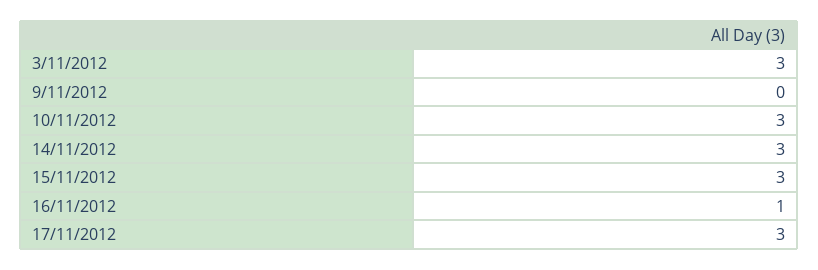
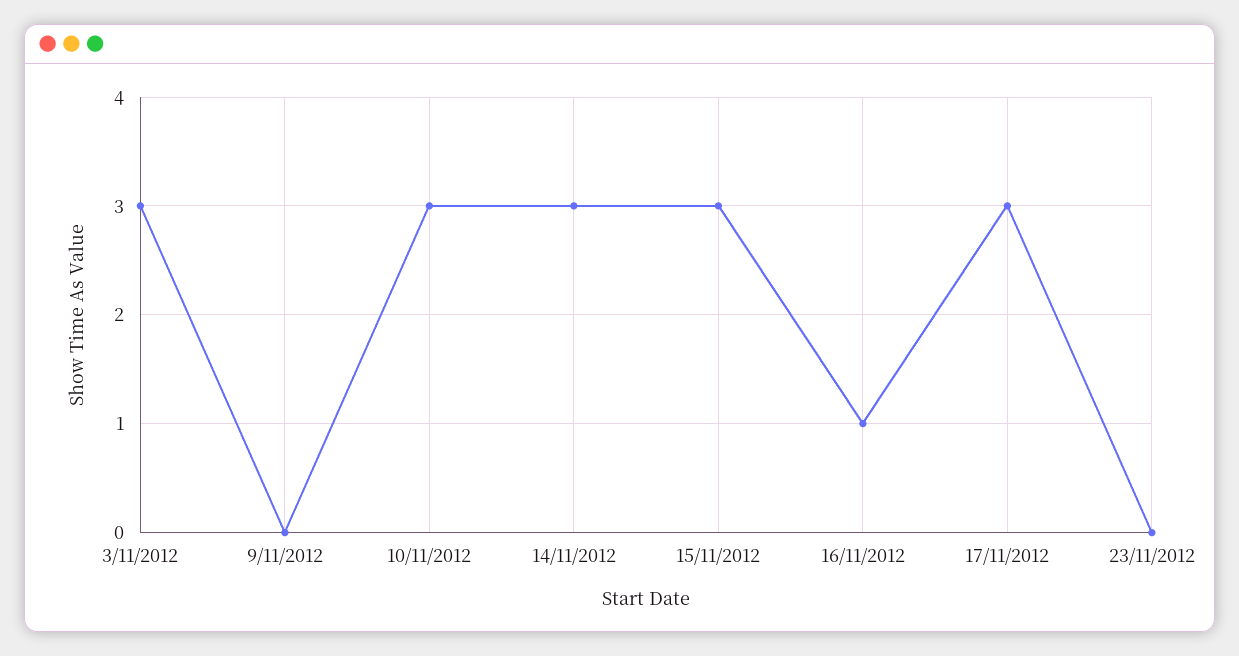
23/11/2012: none -> 0

